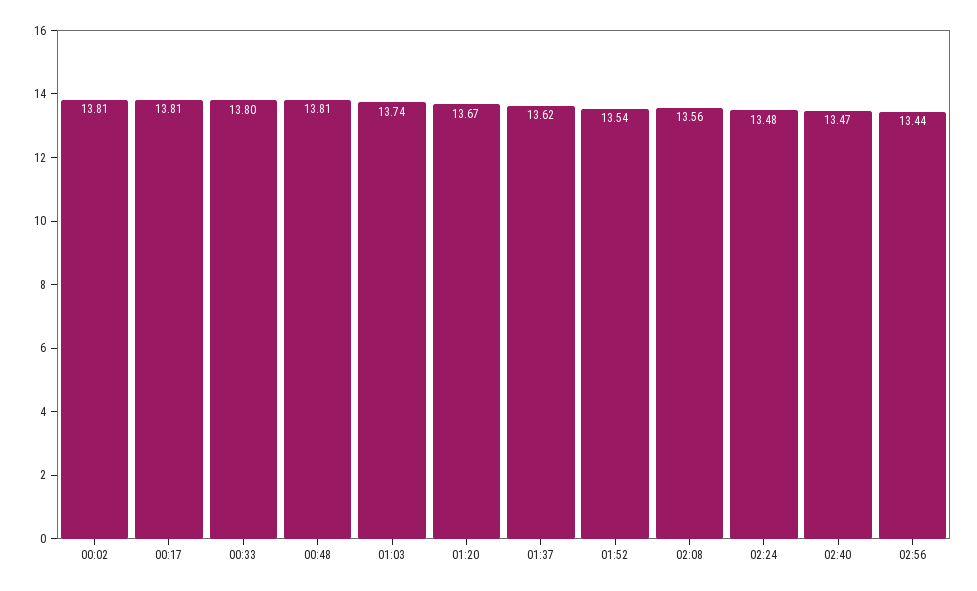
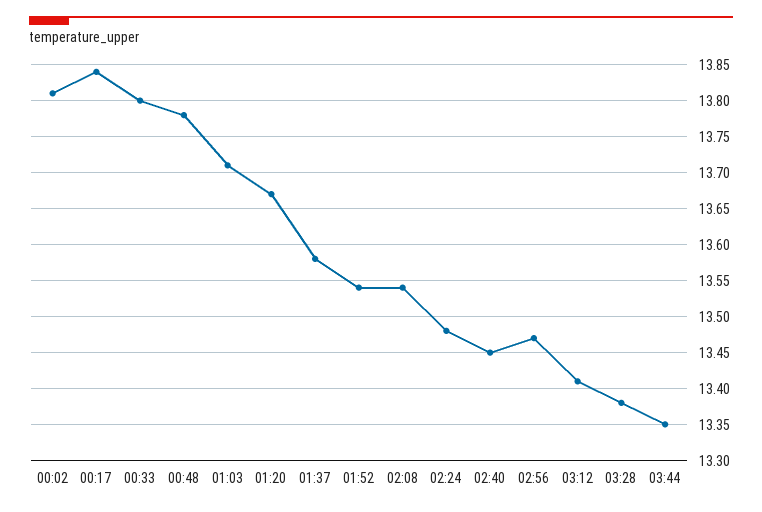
00:17: 13.81 -> 13.84
00:48: 13.81 -> 13.78
01:03: 13.74 -> 13.71
01:37: 13.62 -> 13.58
02:08: 13.56 -> 13.54
02:40: 13.47 -> 13.45
02:56: 13.44 -> 13.47
03:12: none -> 13.41
03:28: none -> 13.38
03:44: none -> 13.35

